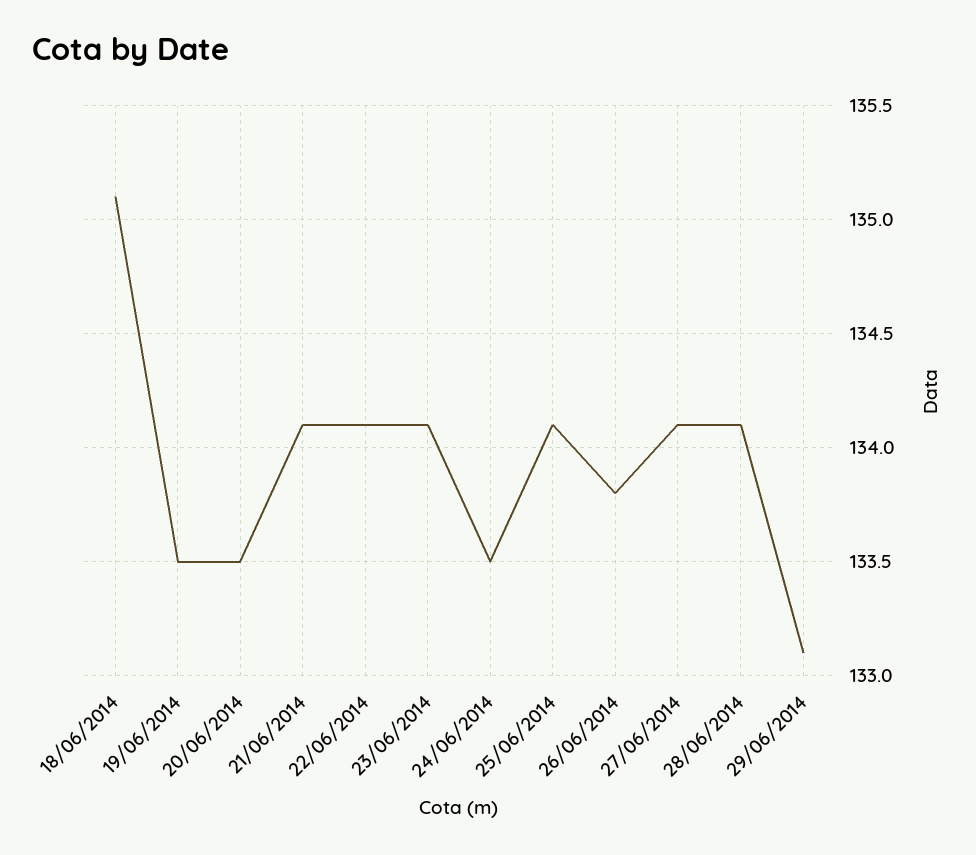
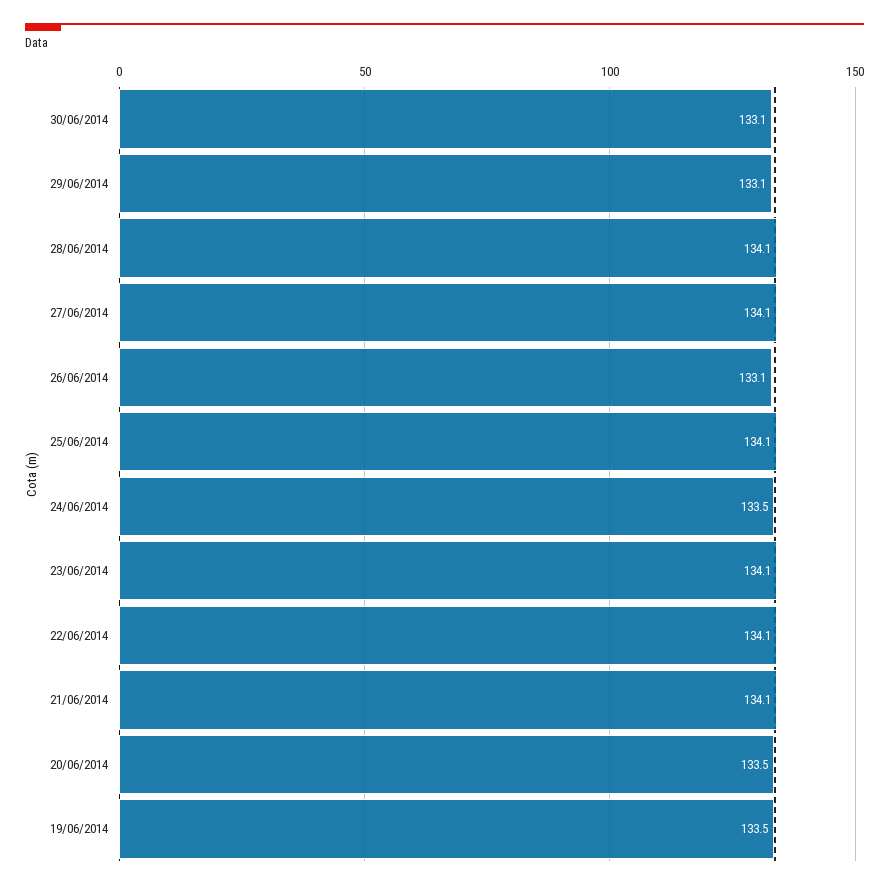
18/06/2014: 135.1 -> none
26/06/2014: 133.8 -> 133.1
30/06/2014: none -> 133.1

